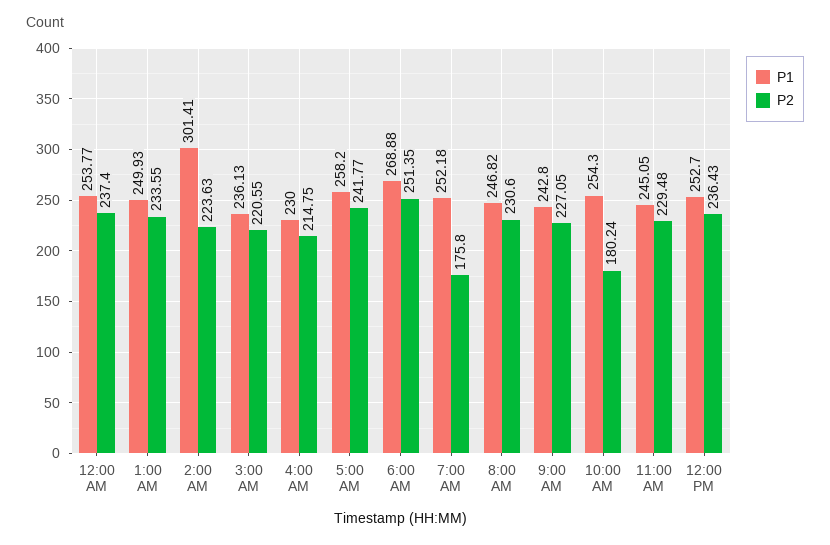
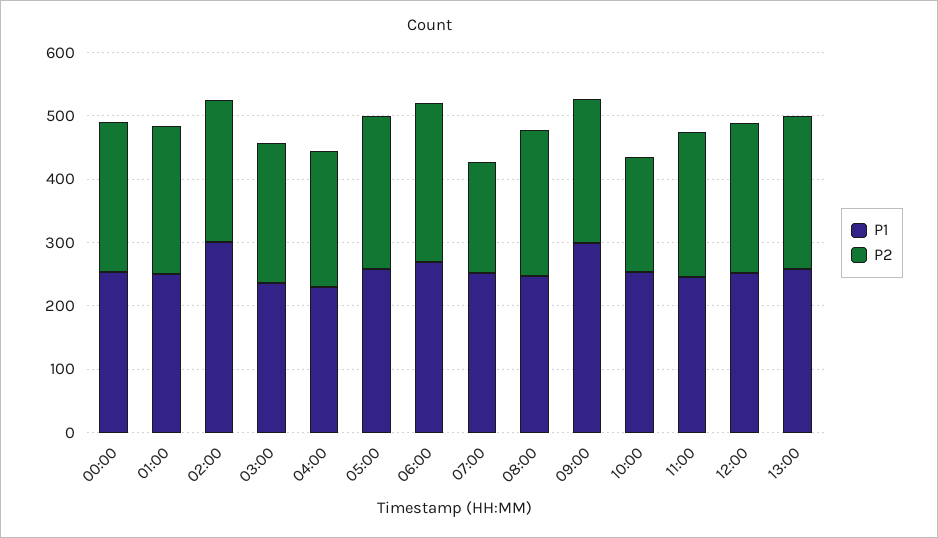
P1, 9:00 AM: 242.8 -> 300
P1, 13:00: none -> 260
P2, 13:00: none -> 240

